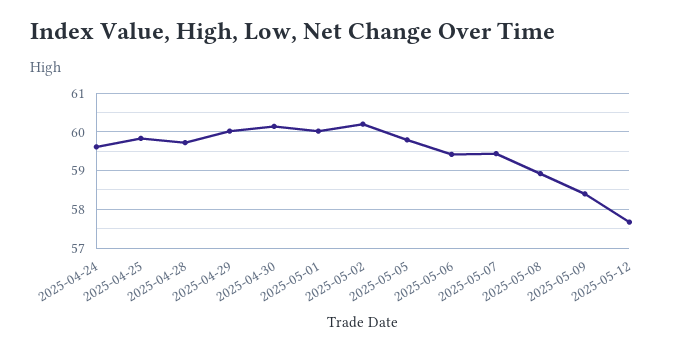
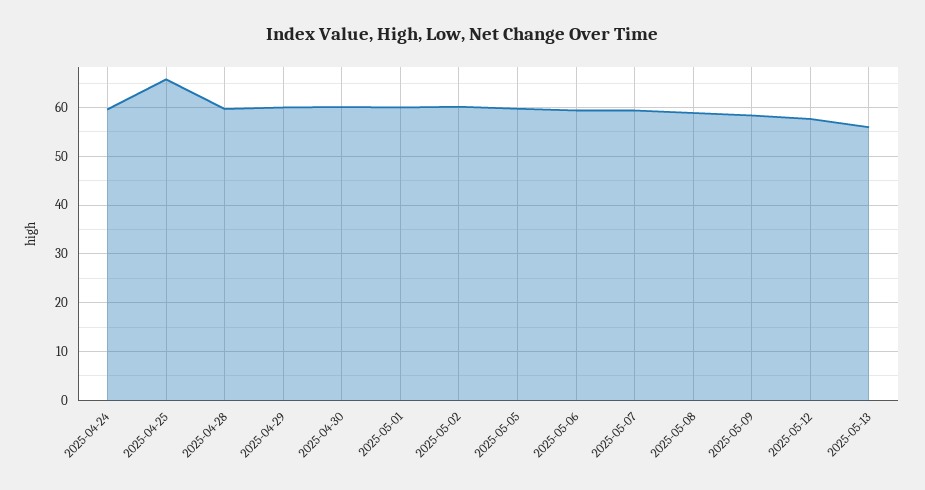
2025-04-25: 59.8 -> 66
2025-05-13: none -> 56

